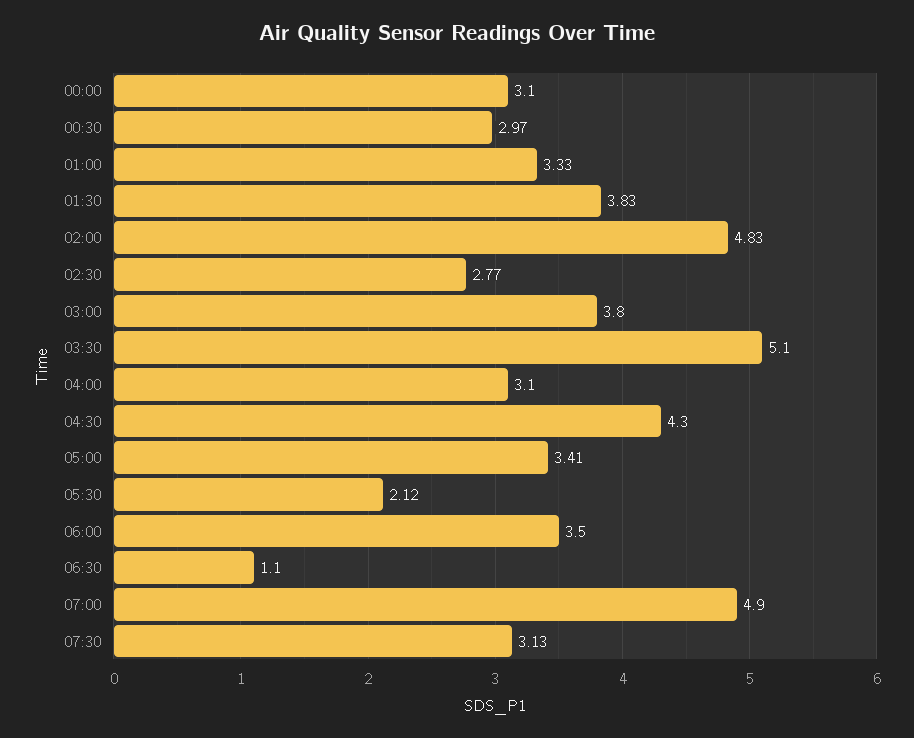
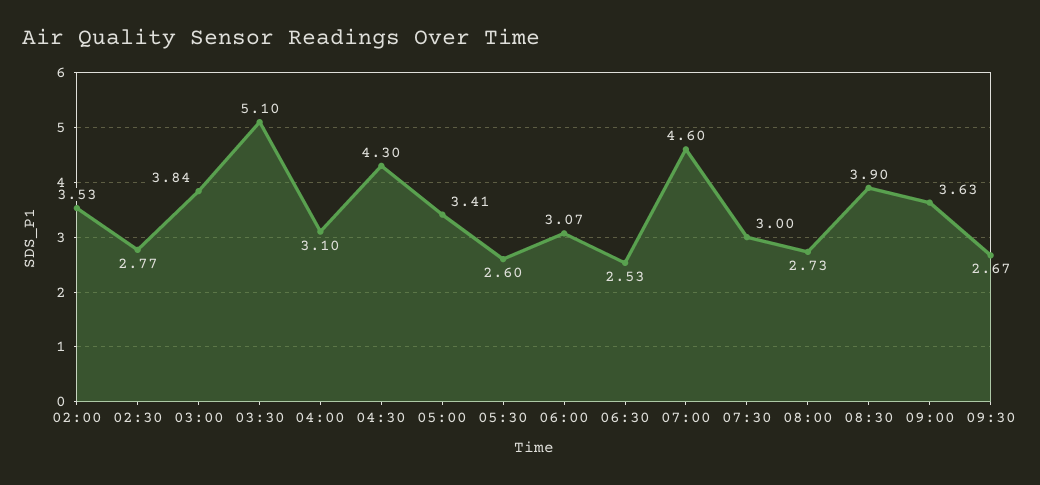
00:00: 3.1 -> none
00:30: 2.97 -> none
01:00: 3.33 -> none
01:30: 3.83 -> none
02:00: 4.83 -> 3.53
03:00: 3.8 -> 3.84
05:30: 2.12 -> 2.6
06:00: 3.5 -> 3.07
06:30: 1.1 -> 2.53
07:00: 4.9 -> 4.6
07:30: 3.13 -> 3
08:00: none -> 2.73
08:30: none -> 3.9
09:00: none -> 3.63
09:30: none -> 2.67

